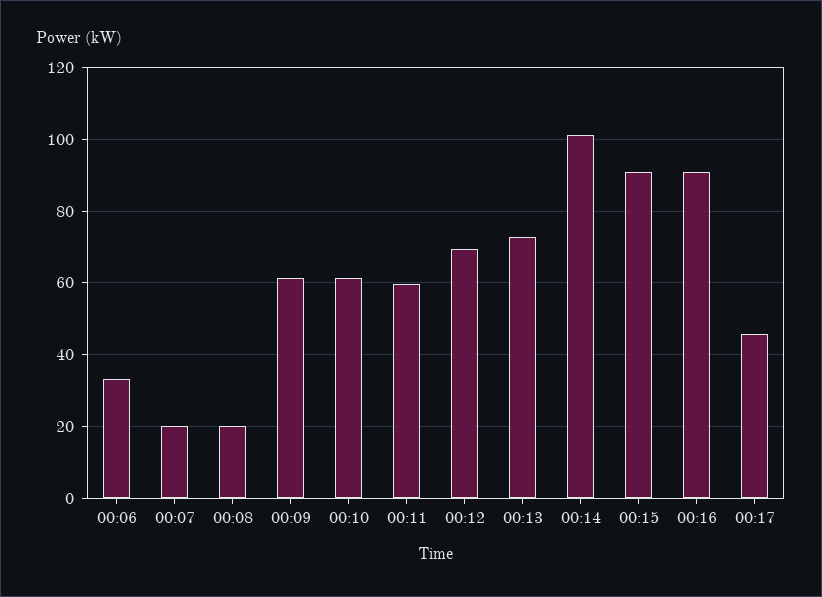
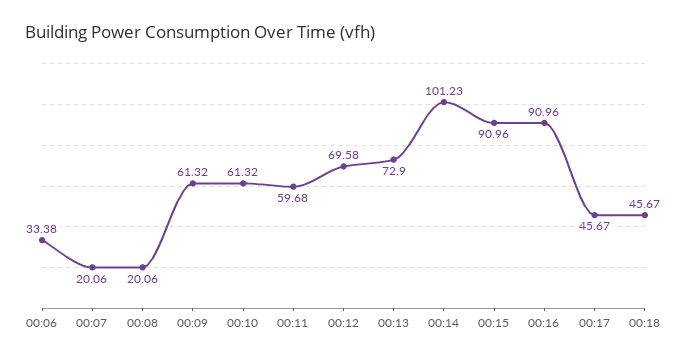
00:18: none -> 45.67

